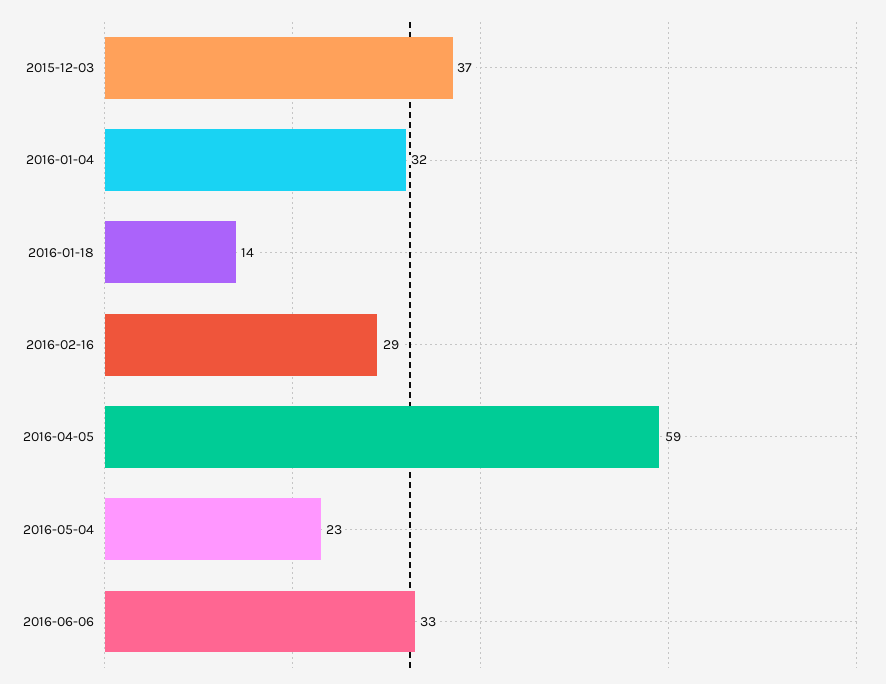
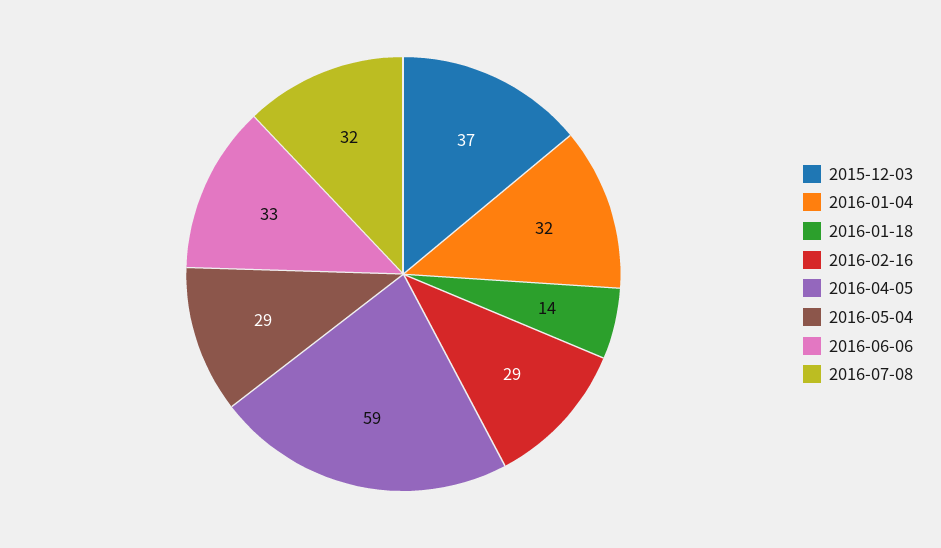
2016-05-04: 23 -> 29
2016-07-08: none -> 32

